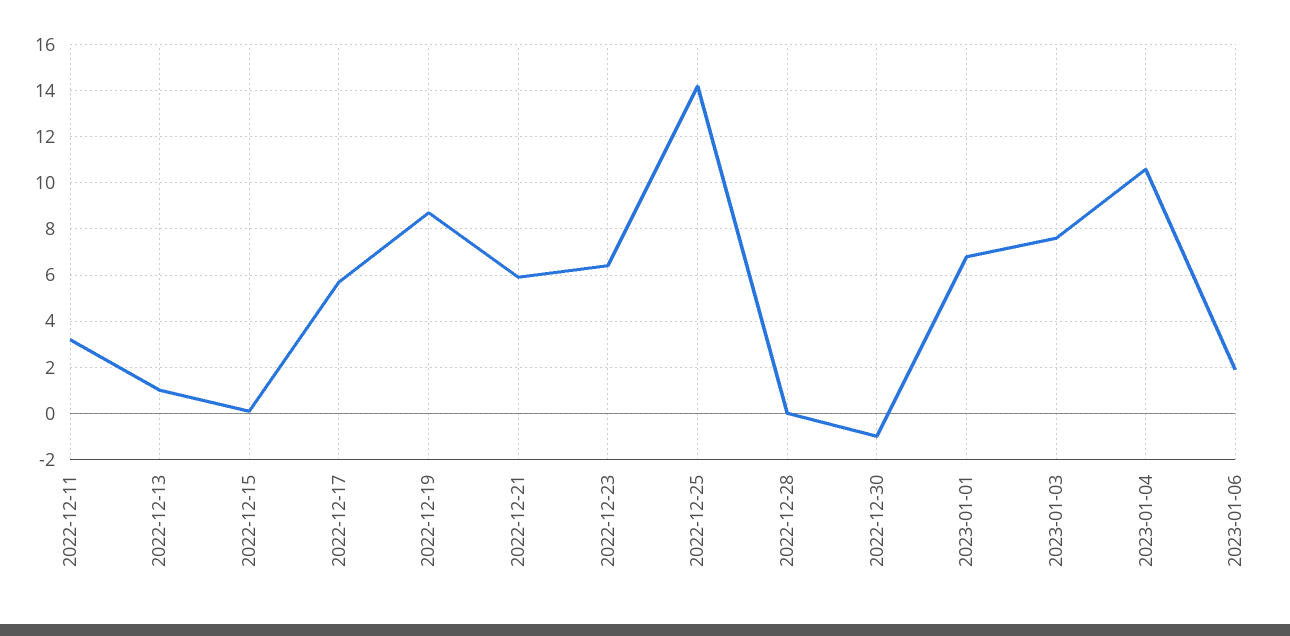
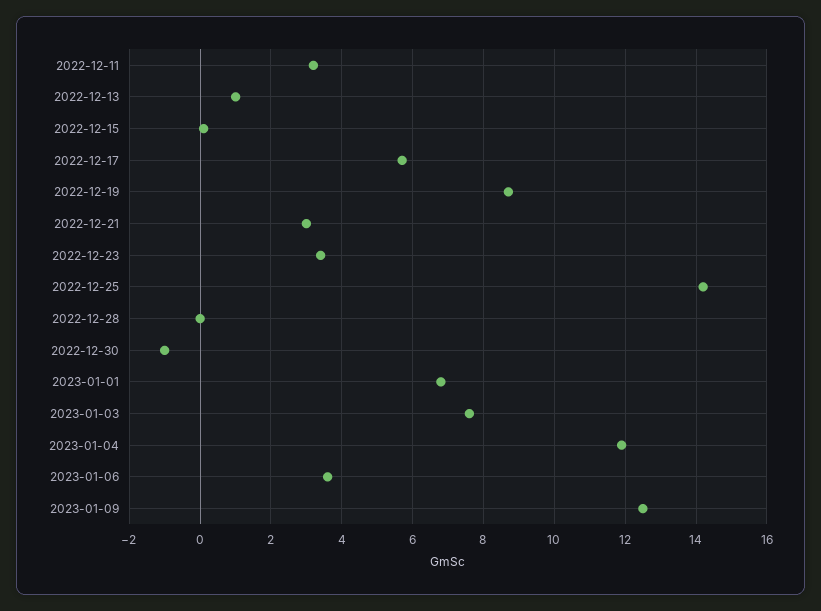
2022-12-21: 6 -> 3
2022-12-23: 6.5 -> 3.5
2023-01-04: 10.5 -> 12
2023-01-06: 2 -> 3.5
2023-01-09: none -> 12.5

